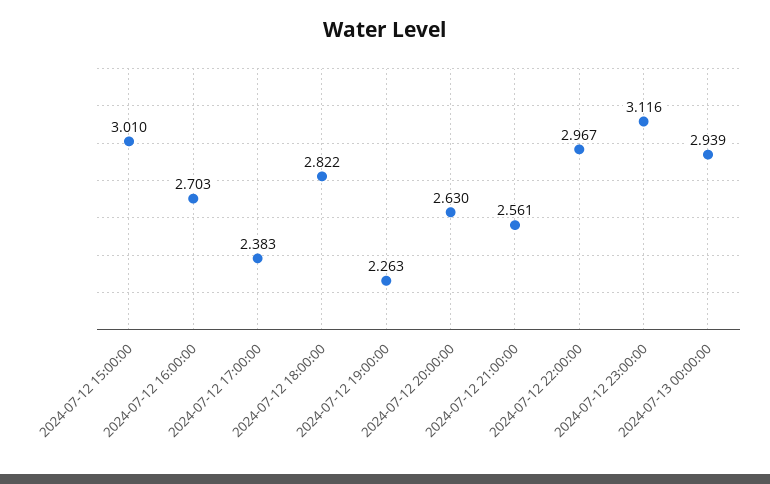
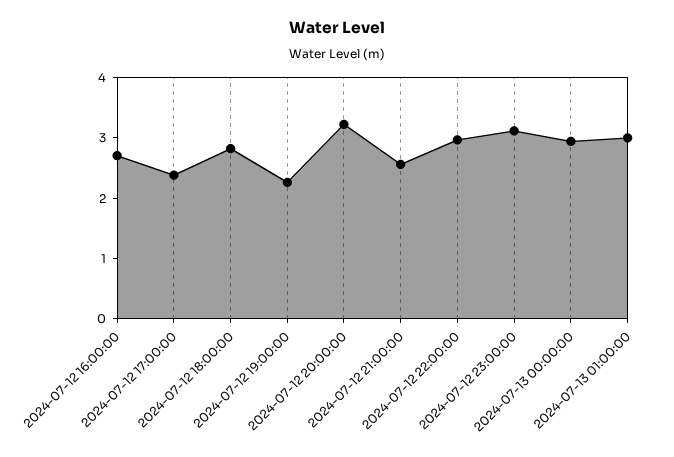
2024-07-12 15:00:00: 3.01 -> none
2024-07-12 20:00:00: 2.63 -> 3.2
2024-07-13 01:00:00: none -> 3

